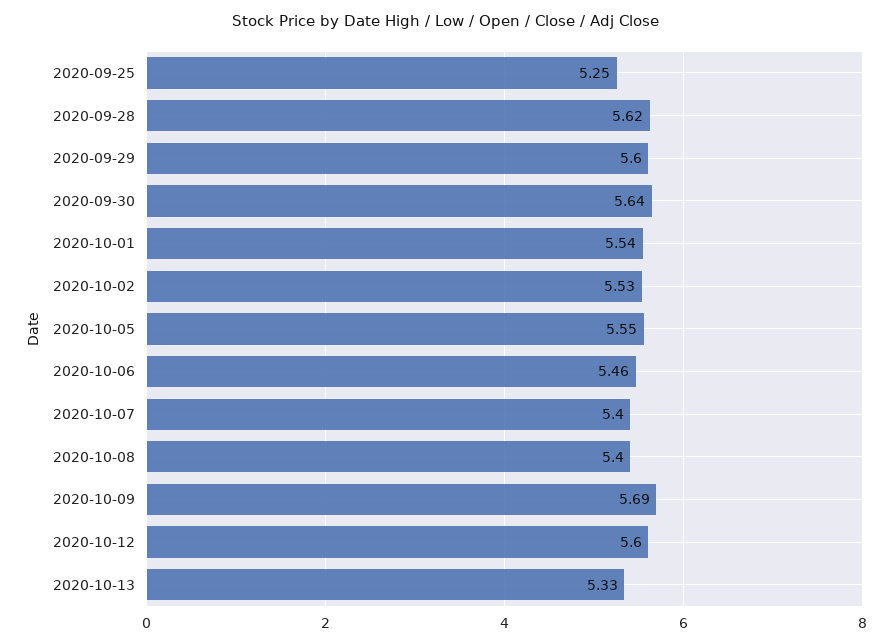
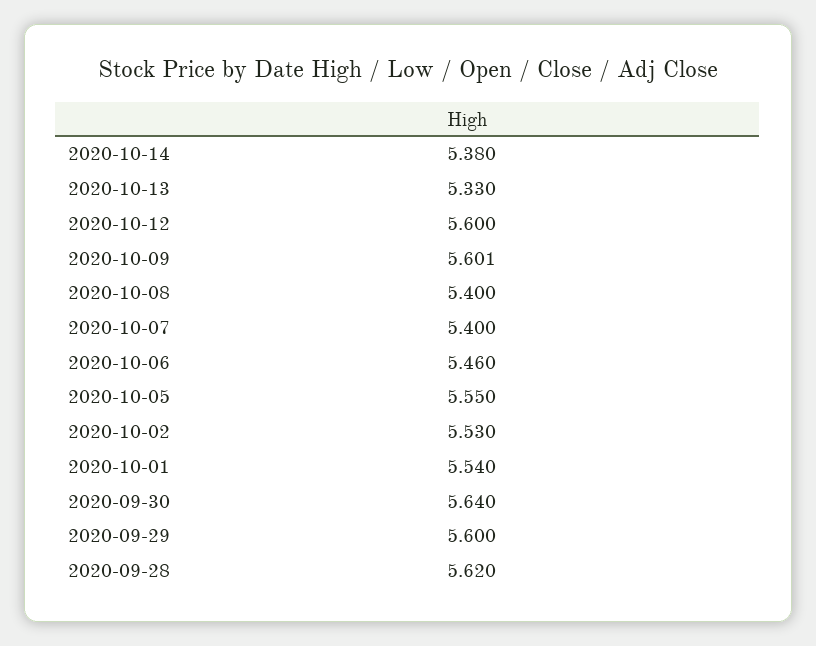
2020-09-25: 5.25 -> none
2020-10-09: 5.69 -> 5.601
2020-10-14: none -> 5.38

